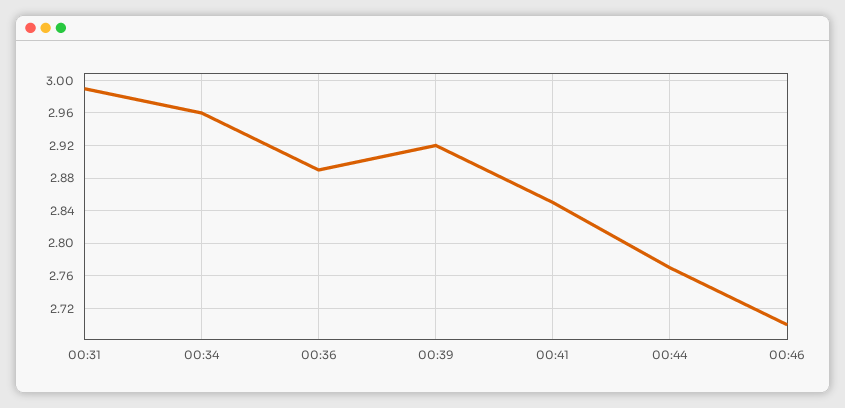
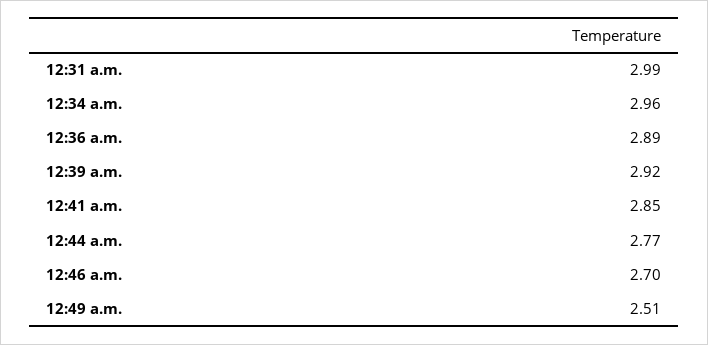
12:49 a.m.: none -> 2.51

